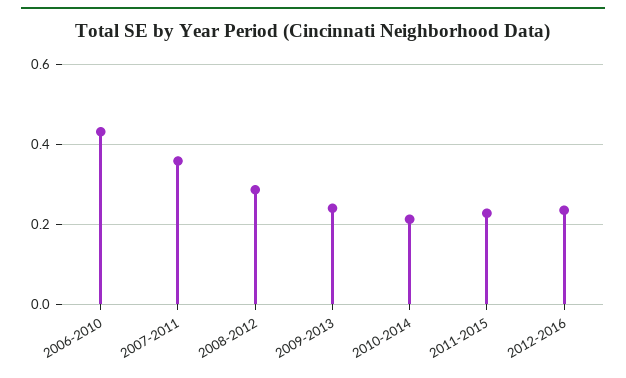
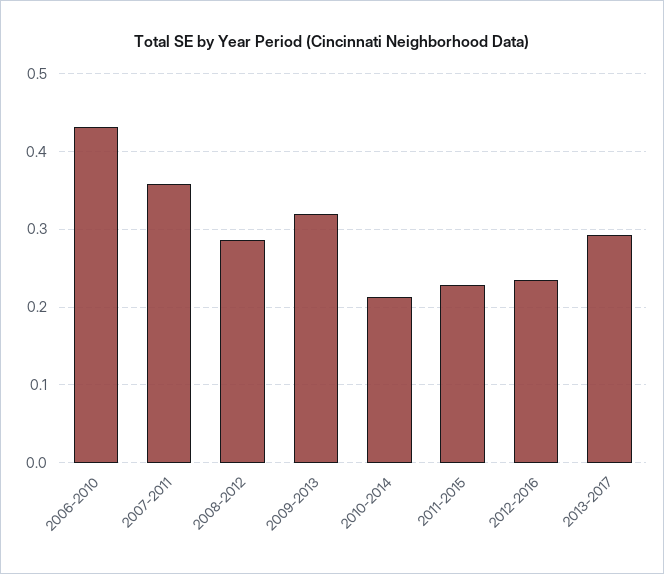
2009-2013: 0.24 -> 0.32
2013-2017: none -> 0.29

